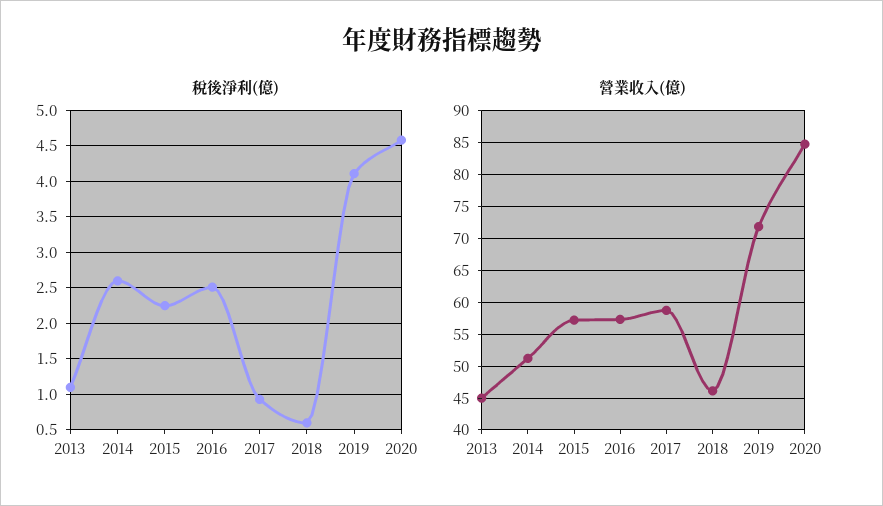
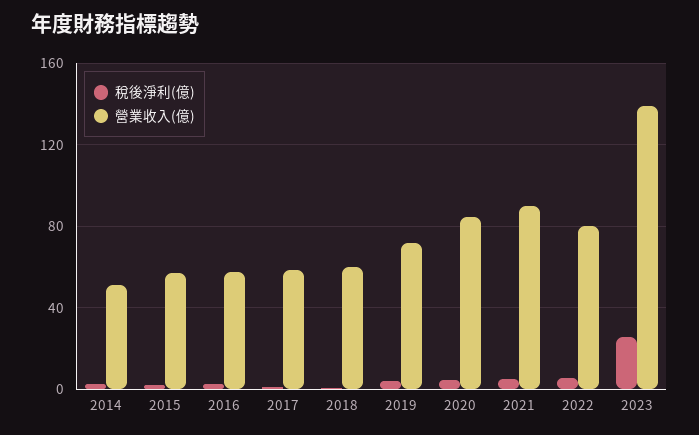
稅後淨利(億), 2013: 1.1 -> none
營業收入(億), 2013: 45 -> none
營業收入(億), 2018: 46 -> 60
稅後淨利(億), 2021: none -> 5
營業收入(億), 2021: none -> 90
稅後淨利(億), 2022: none -> 5
營業收入(億), 2022: none -> 80
稅後淨利(億), 2023: none -> 25
營業收入(億), 2023: none -> 140

